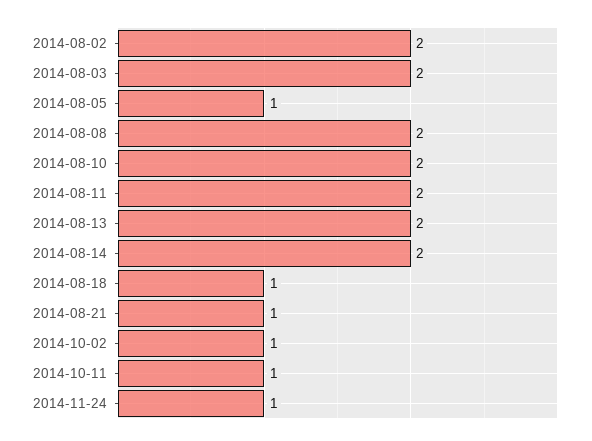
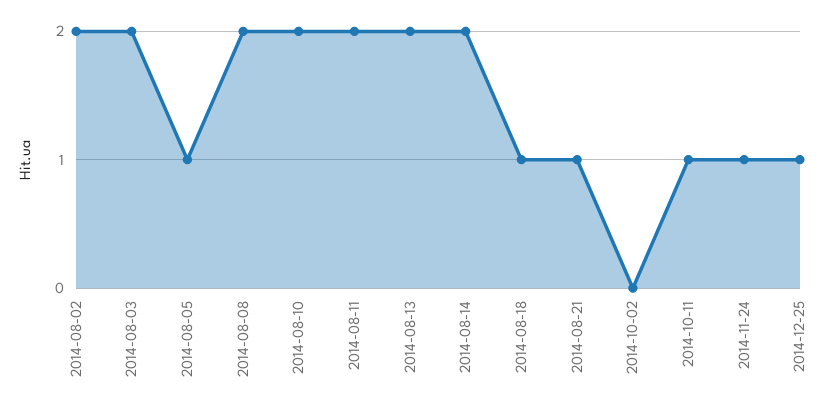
2014-10-02: 1 -> 0
2014-12-25: none -> 1

